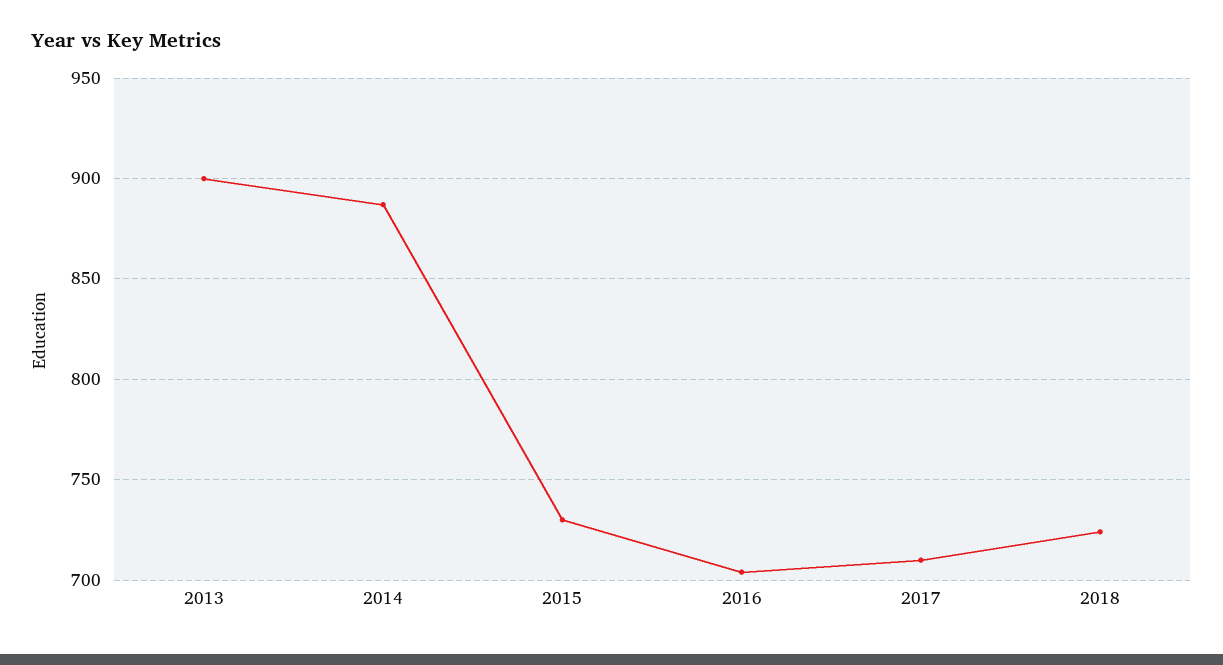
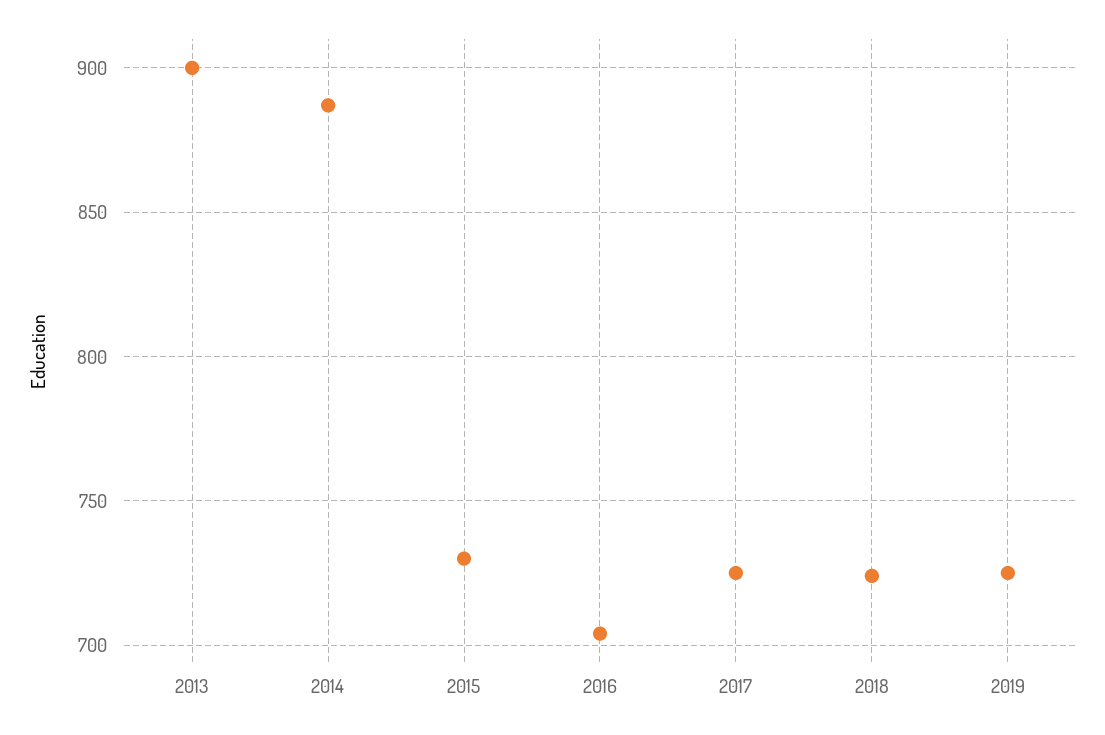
2017: 710 -> 725
2019: none -> 725

